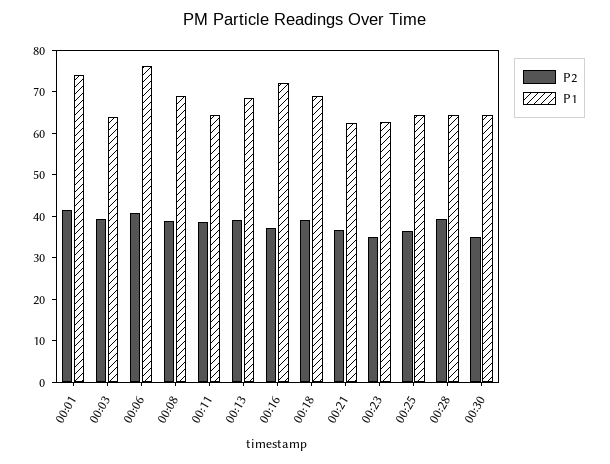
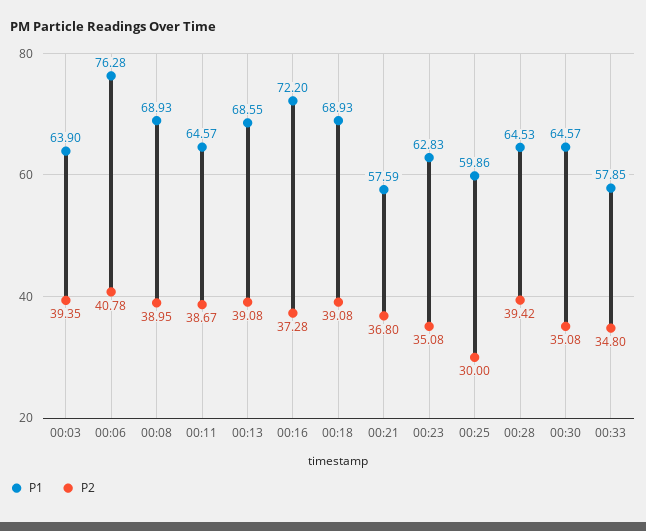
P2, 00:01: 42 -> none
P1, 00:01: 74 -> none
P1, 00:21: 62 -> 57.59
P2, 00:25: 36 -> 30
P1, 00:25: 64 -> 59.86
P1, 00:33: none -> 57.85
P2, 00:33: none -> 34.8

